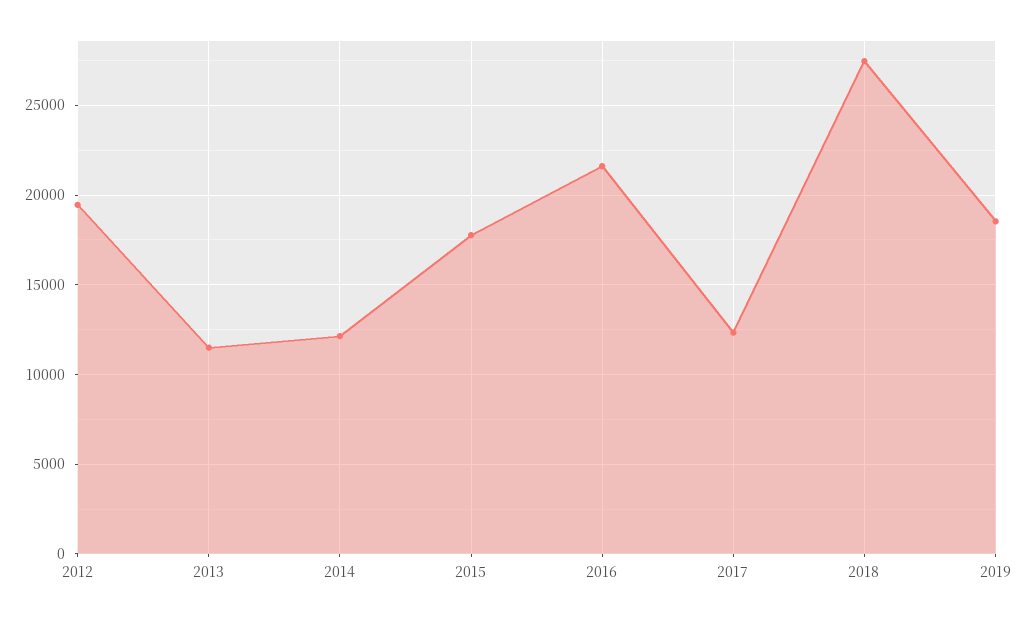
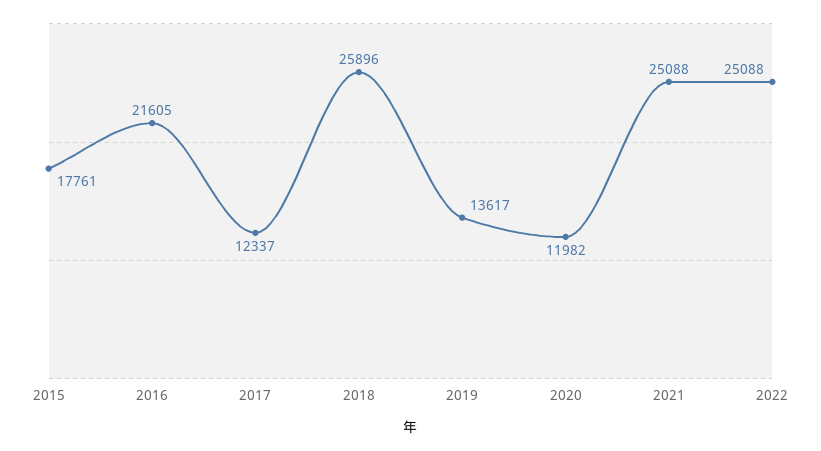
2012: 19500 -> none
2013: 11500 -> none
2014: 12000 -> none
2018: 27500 -> 25896
2019: 18500 -> 13617
2020: none -> 11982
2021: none -> 25088
2022: none -> 25088

